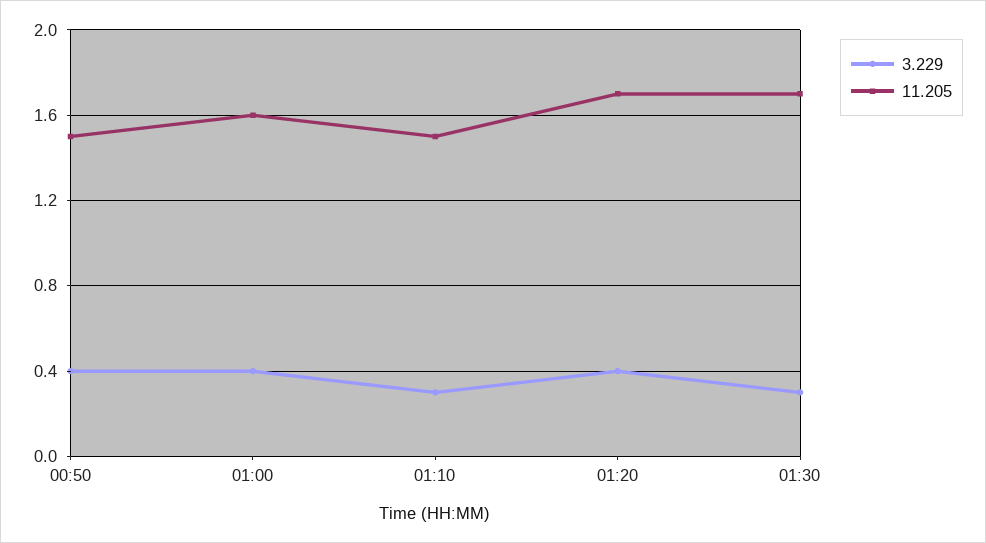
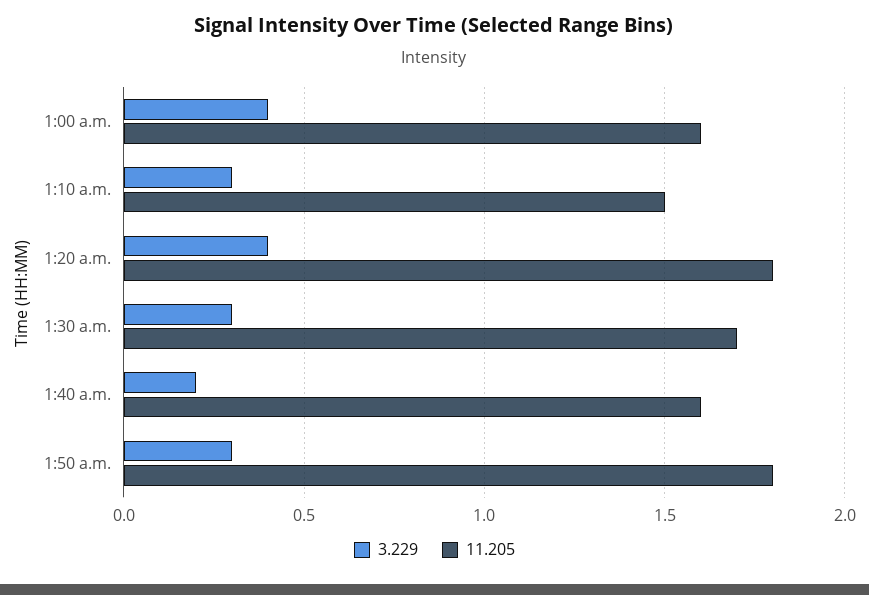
3.229, 00:50: 0.4 -> none
11.205, 00:50: 1.5 -> none
11.205, 01:20: 1.7 -> 1.8
3.229, 1:40 a.m.: none -> 0.2
11.205, 1:40 a.m.: none -> 1.6
3.229, 1:50 a.m.: none -> 0.3
11.205, 1:50 a.m.: none -> 1.8

